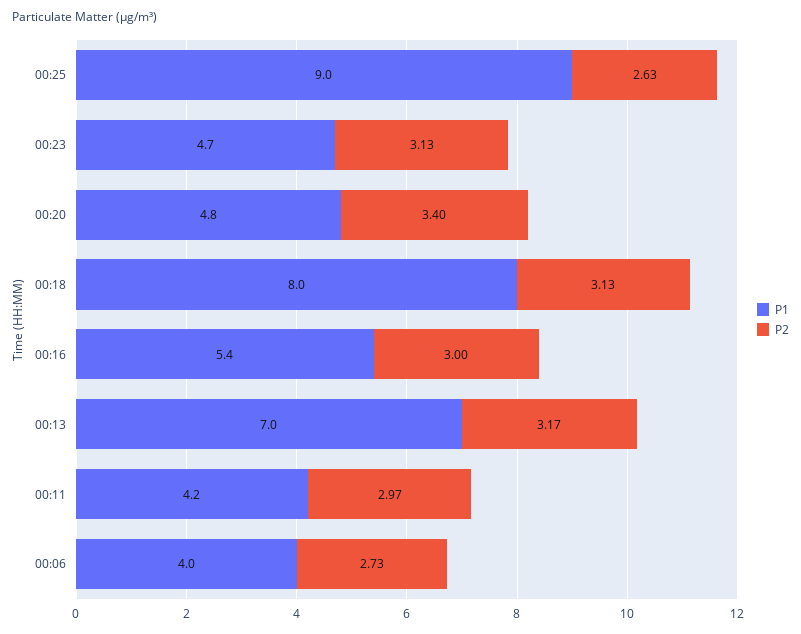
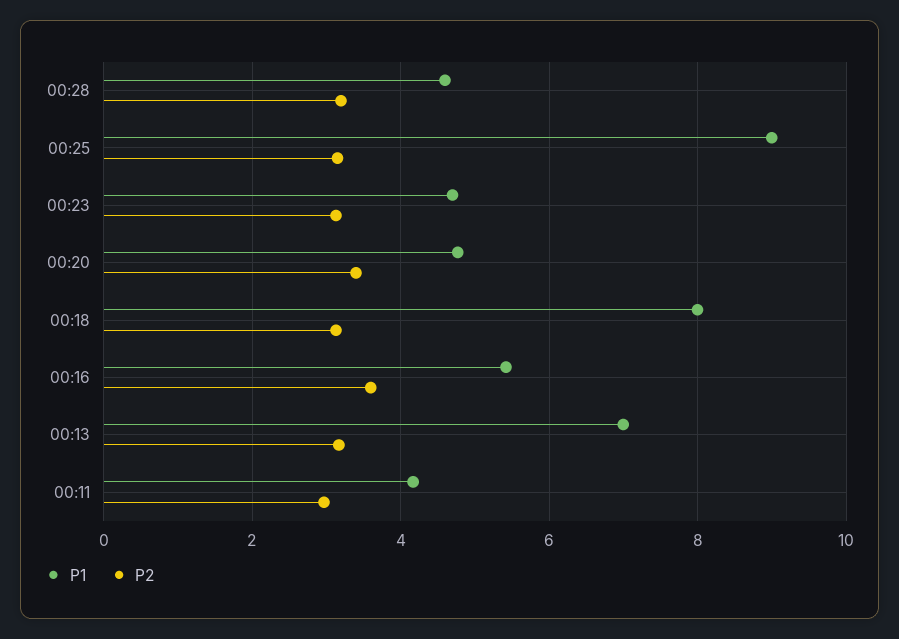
P2, 00:25: 2.63 -> 3.2
P2, 00:16: 3 -> 3.6
P1, 00:06: 4 -> none
P2, 00:06: 2.73 -> none
P1, 00:28: none -> 4.6
P2, 00:28: none -> 3.2

